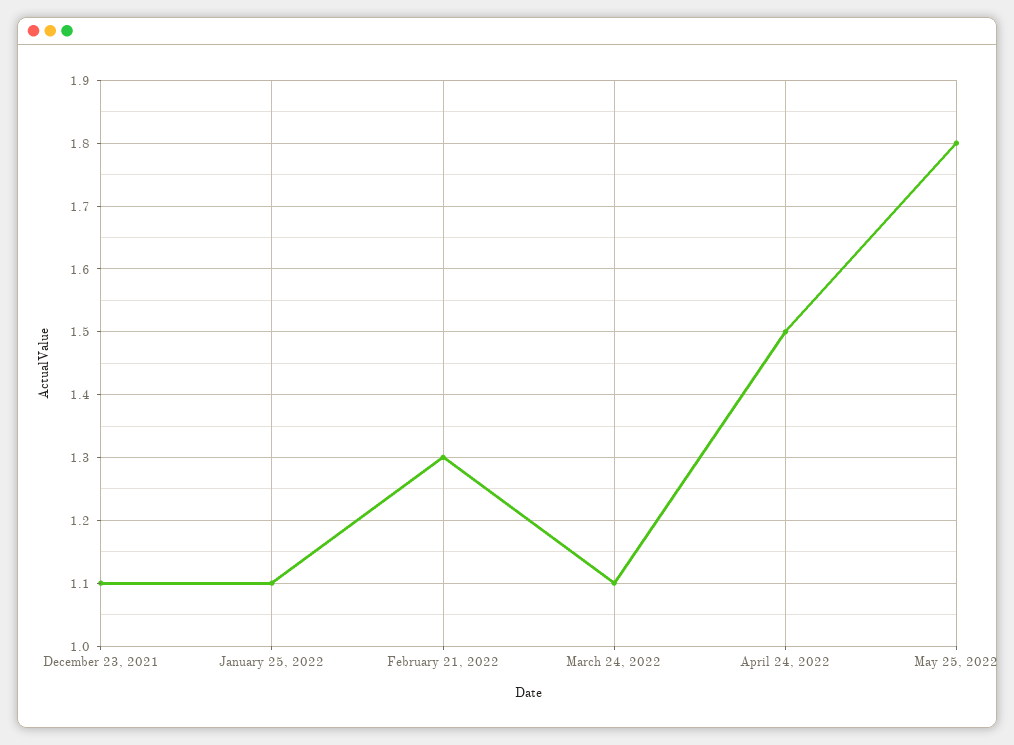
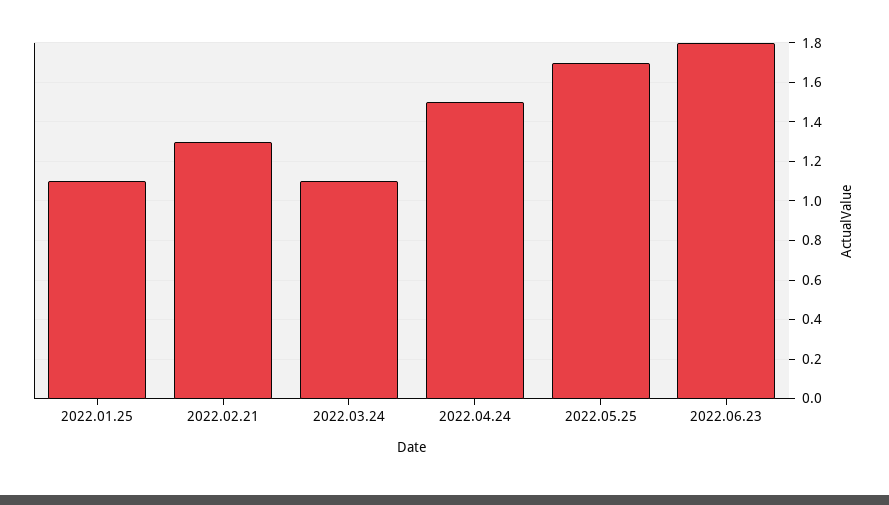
December 23, 2021: 1.1 -> none
May 25, 2022: 1.8 -> 1.7
2022.06.23: none -> 1.8

